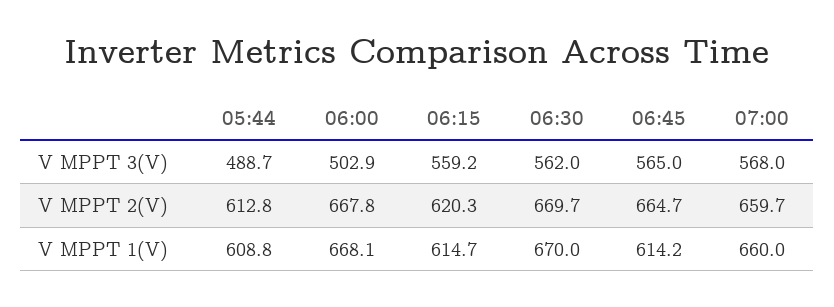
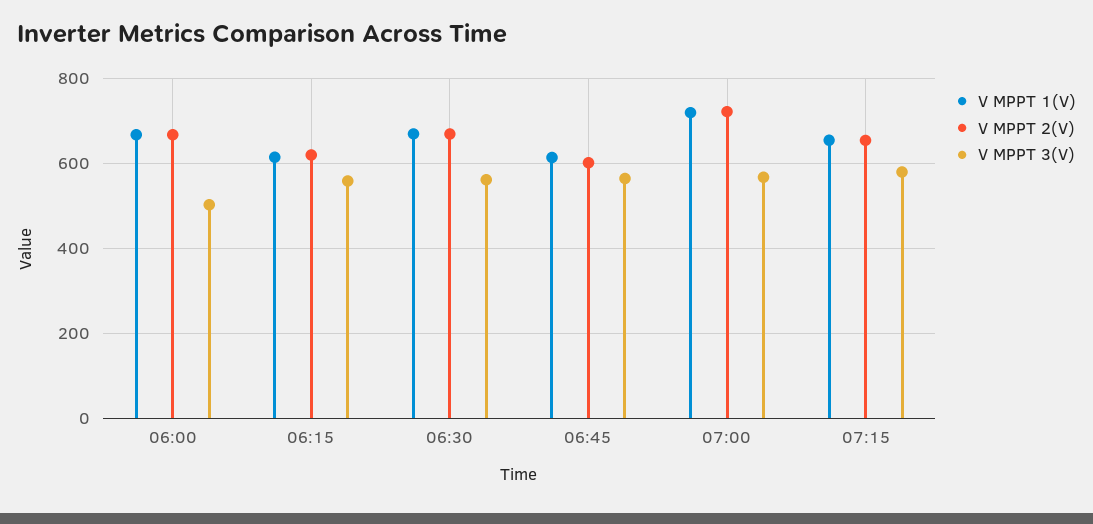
V MPPT 3(V), 05:44: 488.7 -> none
V MPPT 2(V), 05:44: 612.8 -> none
V MPPT 2(V), 06:45: 664.7 -> 600
V MPPT 2(V), 07:00: 659.7 -> 720
V MPPT 1(V), 05:44: 608.8 -> none
V MPPT 1(V), 07:00: 660 -> 720
V MPPT 1(V), 07:15: none -> 660
V MPPT 2(V), 07:15: none -> 660
V MPPT 3(V), 07:15: none -> 580

